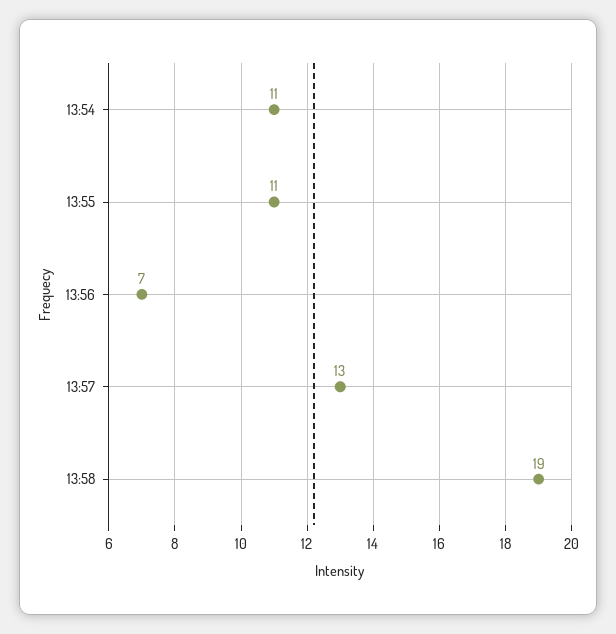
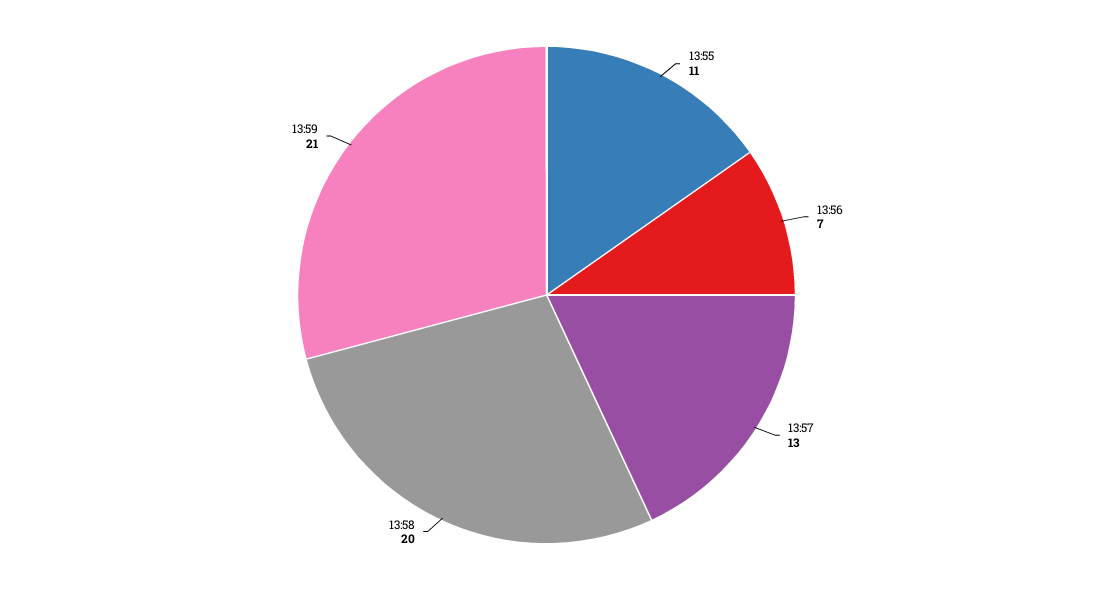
13:54: 11 -> none
13:58: 19 -> 20
13:59: none -> 21

